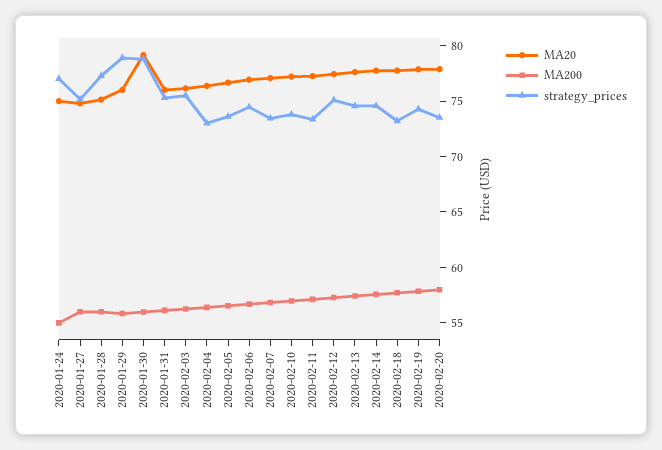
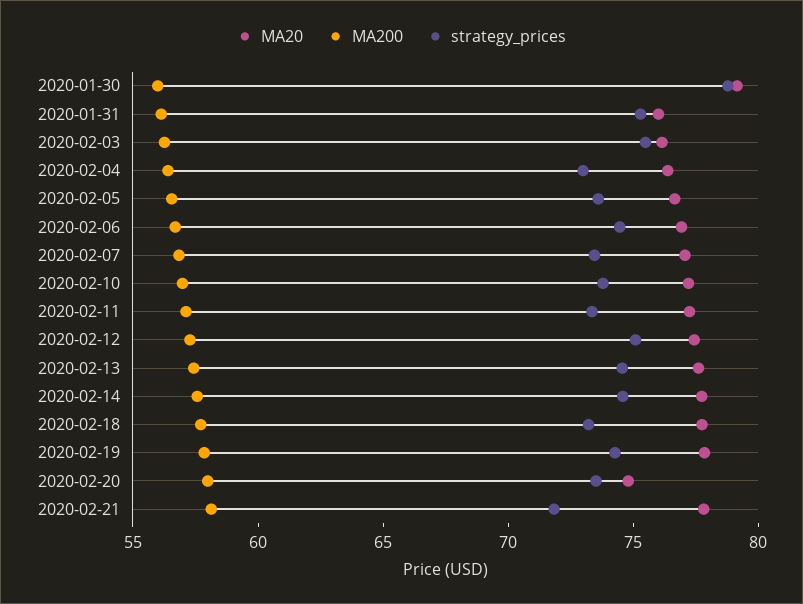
MA20, 2020-01-24: 75 -> none
MA200, 2020-01-24: 55 -> none
strategy_prices, 2020-01-24: 77 -> none
MA20, 2020-01-27: 75 -> none
MA200, 2020-01-27: 56 -> none
strategy_prices, 2020-01-27: 75 -> none
MA20, 2020-01-28: 75 -> none
MA200, 2020-01-28: 56 -> none
strategy_prices, 2020-01-28: 77 -> none
MA20, 2020-01-29: 76 -> none
MA200, 2020-01-29: 56 -> none
strategy_prices, 2020-01-29: 79 -> none
MA20, 2020-02-20: 78 -> 75
MA20, 2020-02-21: none -> 78
MA200, 2020-02-21: none -> 58
strategy_prices, 2020-02-21: none -> 72

